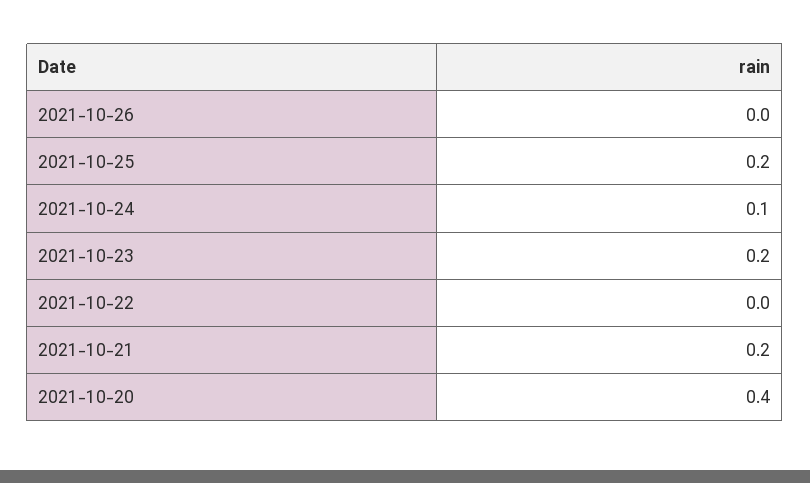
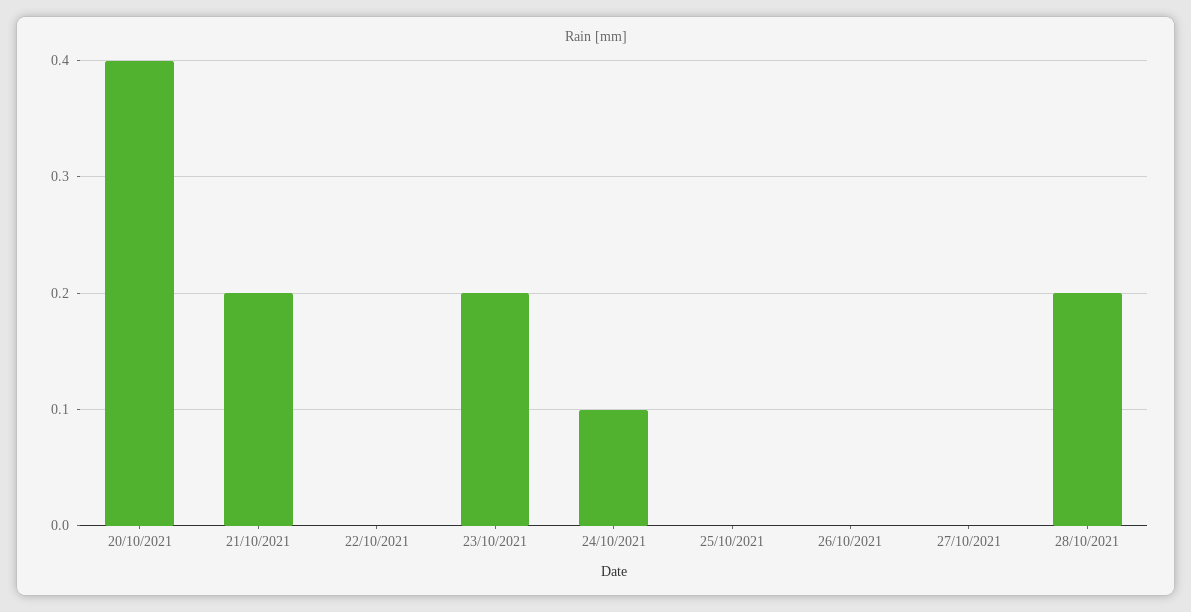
2021-10-25: 0.2 -> 0
27/10/2021: none -> 0
28/10/2021: none -> 0.2

